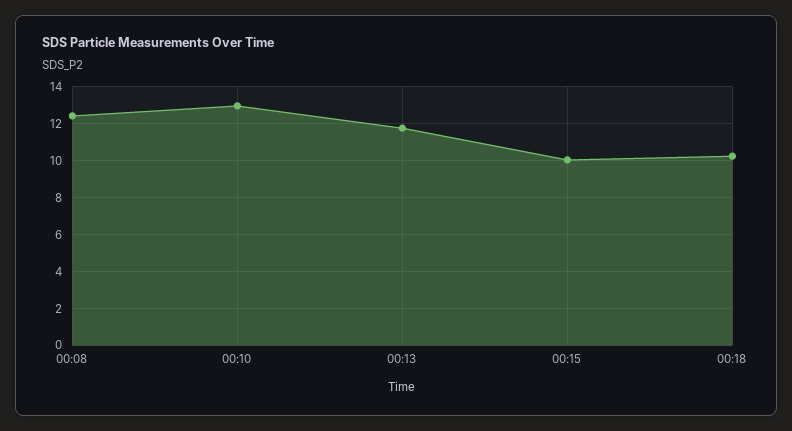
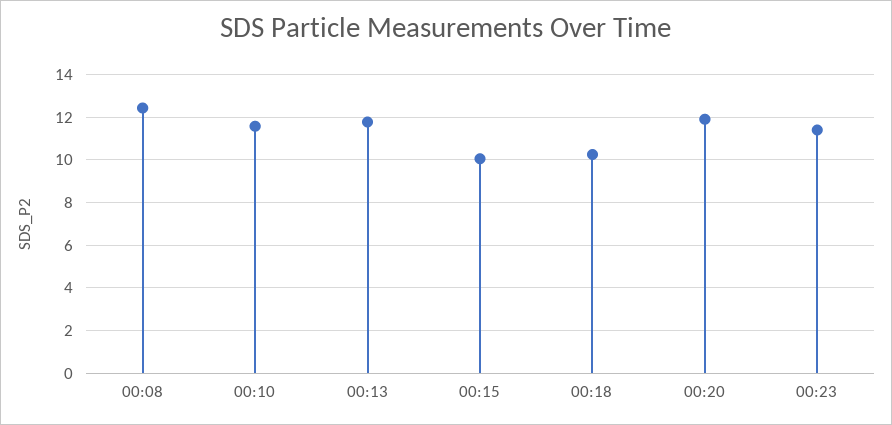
00:10: 13 -> 11.5
00:20: none -> 12
00:23: none -> 11.5

